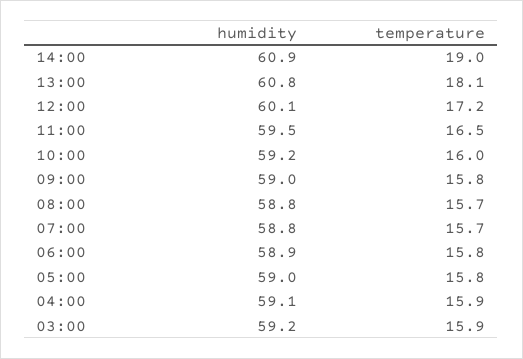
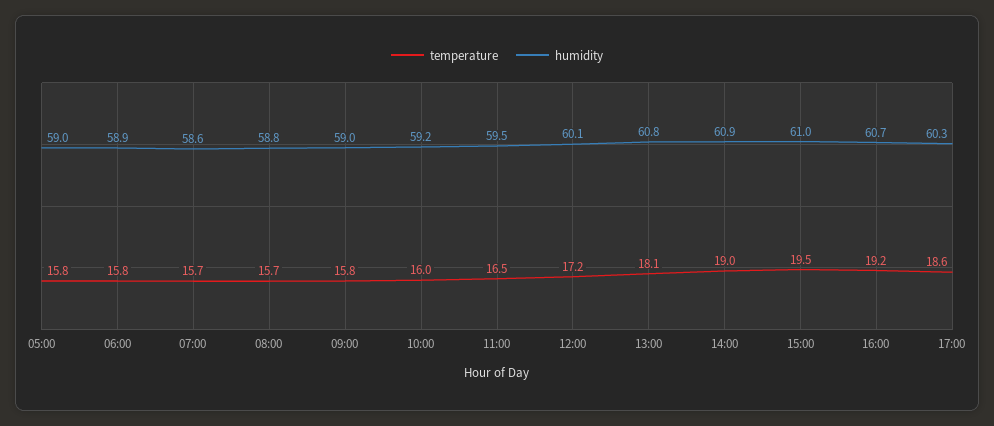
humidity, 07:00: 58.8 -> 58.6
humidity, 04:00: 59.1 -> none
temperature, 04:00: 15.9 -> none
humidity, 03:00: 59.2 -> none
temperature, 03:00: 15.9 -> none
temperature, 15:00: none -> 19.5
humidity, 15:00: none -> 61
temperature, 16:00: none -> 19.2
humidity, 16:00: none -> 60.7
temperature, 17:00: none -> 18.6
humidity, 17:00: none -> 60.3

